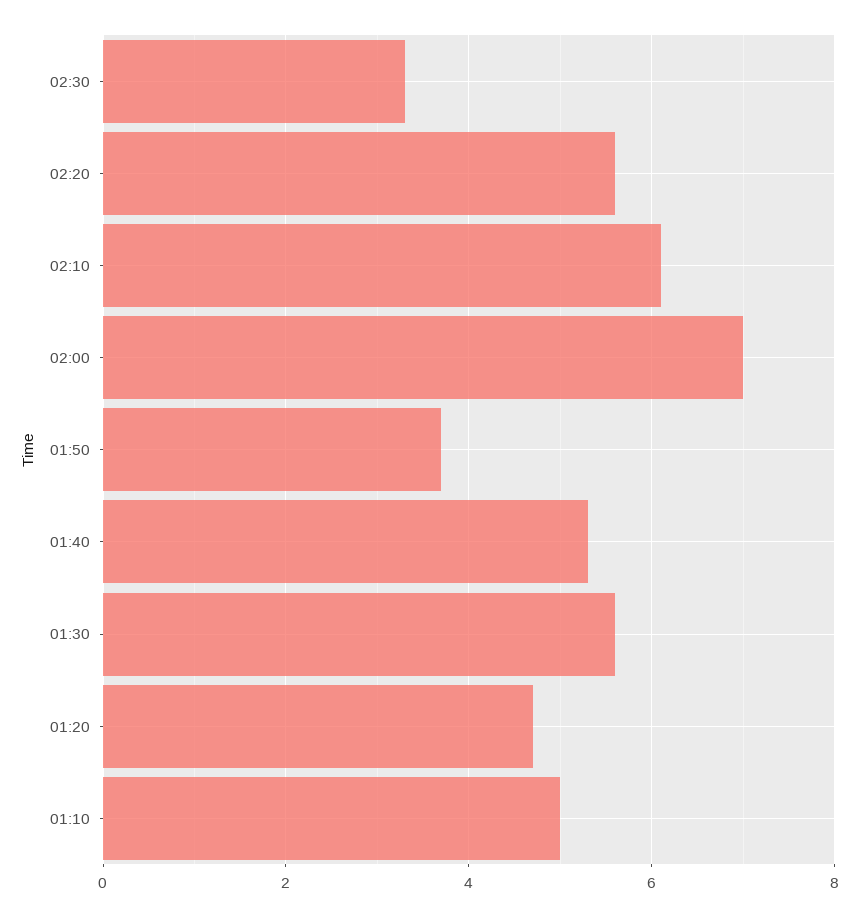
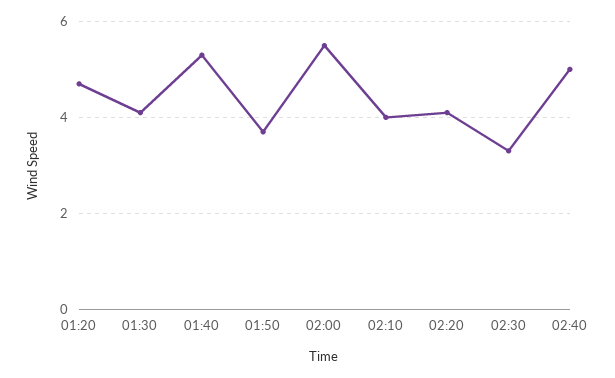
02:20: 5.5 -> 4
02:10: 6 -> 4
02:00: 7 -> 5.5
01:30: 5.5 -> 4
01:10: 5 -> none
02:40: none -> 5

